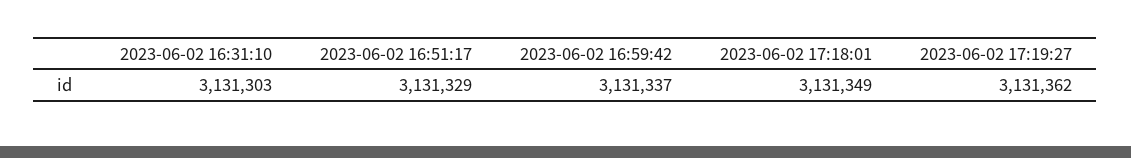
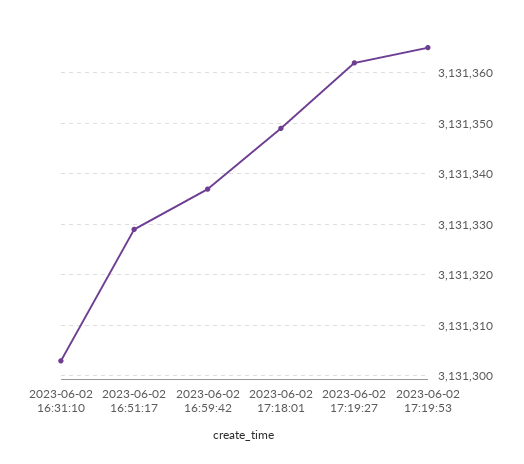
2023-06-02 17:19:53: none -> 3131365

